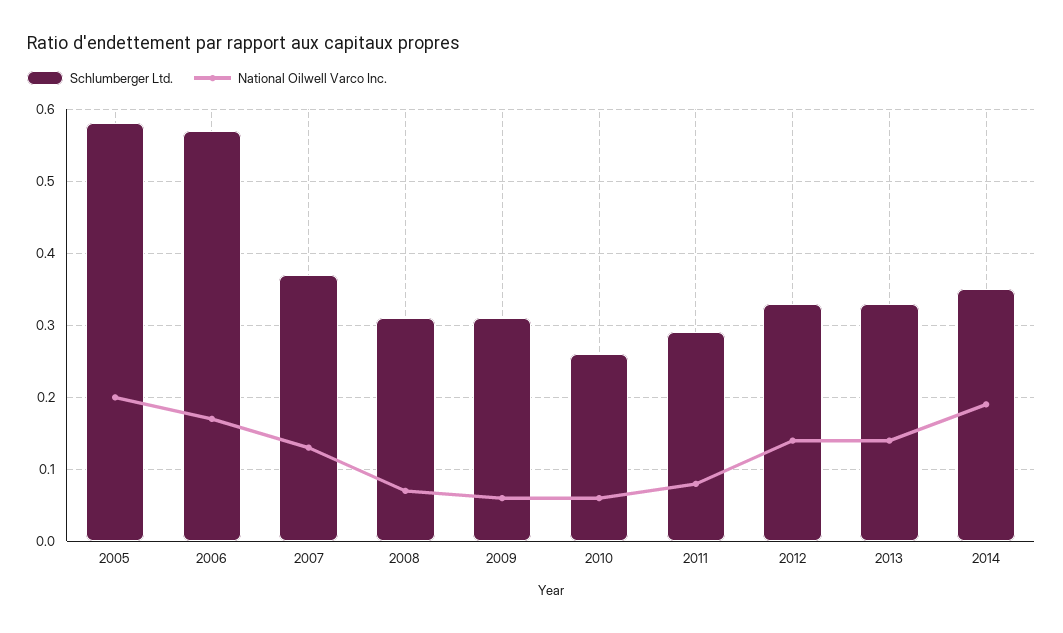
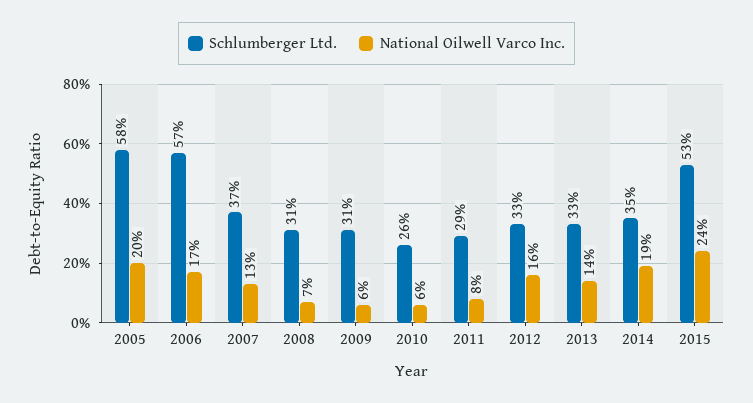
National Oilwell Varco Inc., 2012: 0.14 -> 0.16
Schlumberger Ltd., 2015: none -> 0.53
National Oilwell Varco Inc., 2015: none -> 0.24

